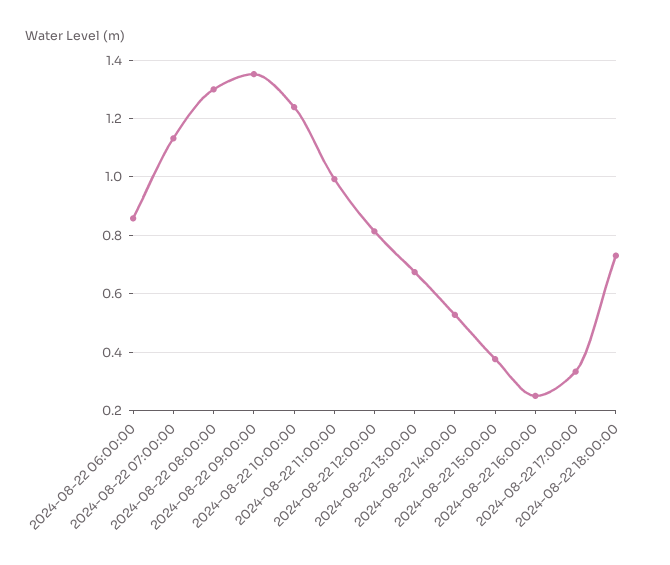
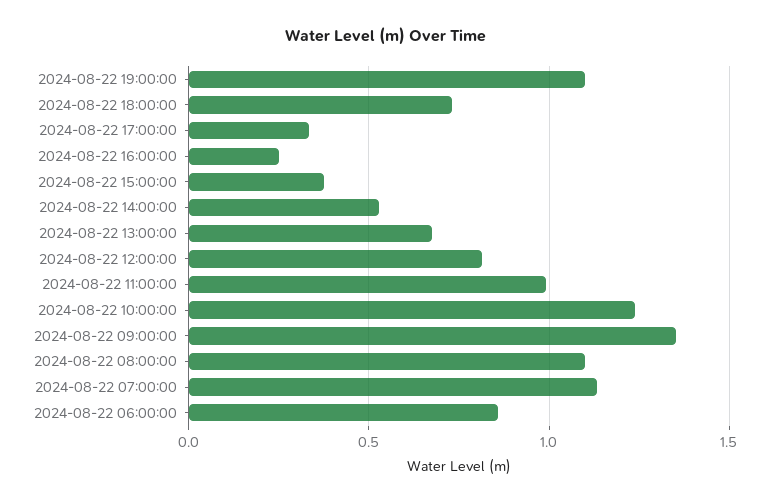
2024-08-22 08:00:00: 1.3 -> 1.1
2024-08-22 19:00:00: none -> 1.1

